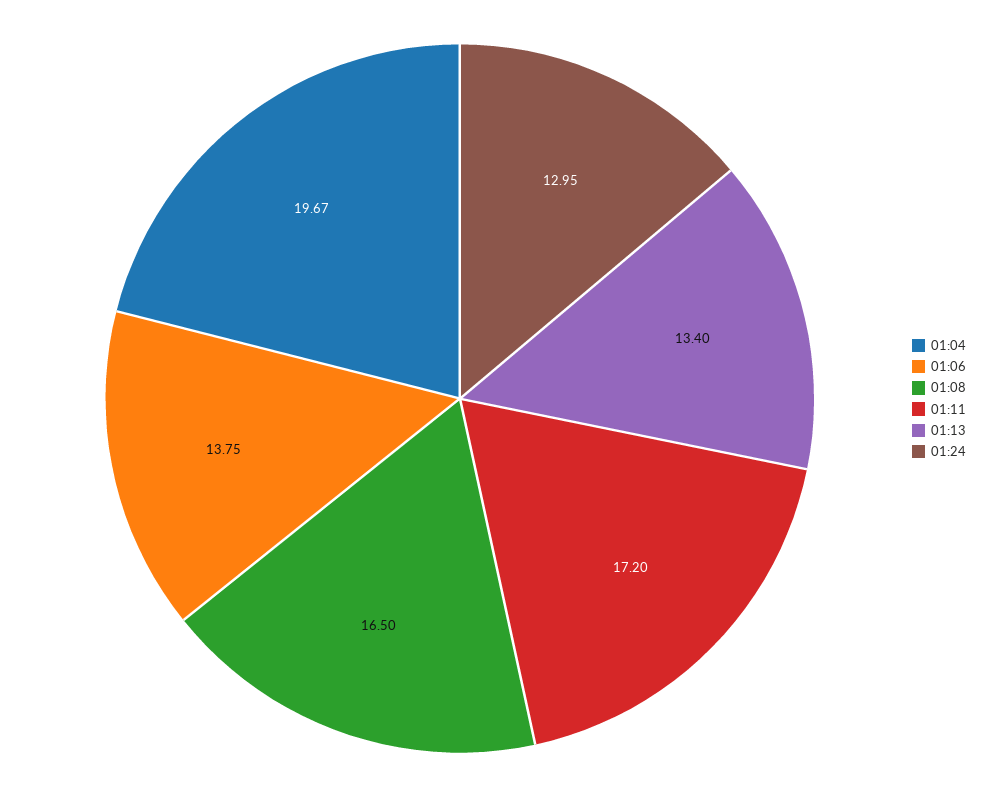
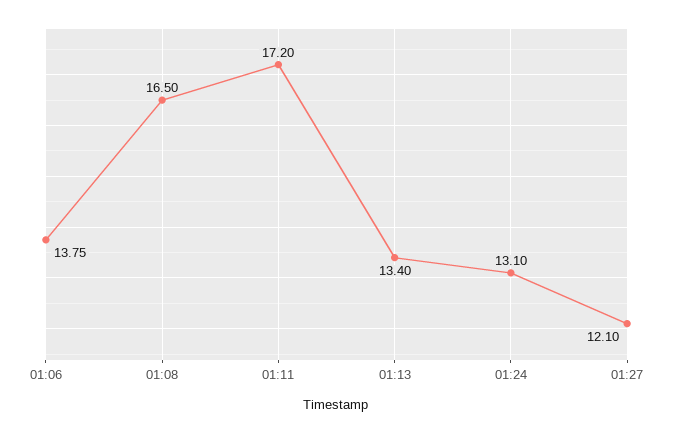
01:04: 19.67 -> none
01:24: 12.95 -> 13.1
01:27: none -> 12.1

